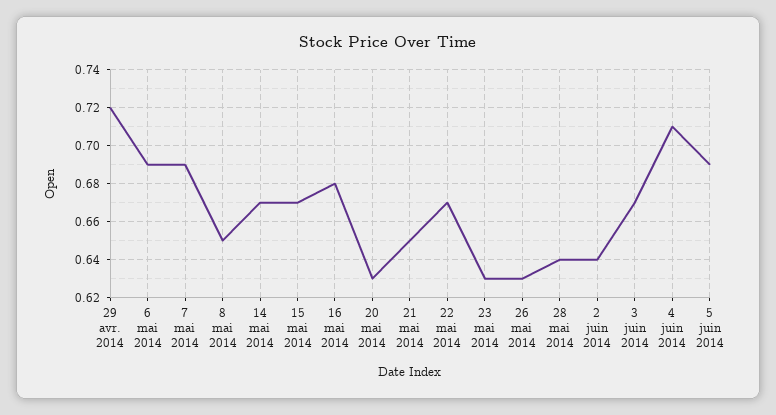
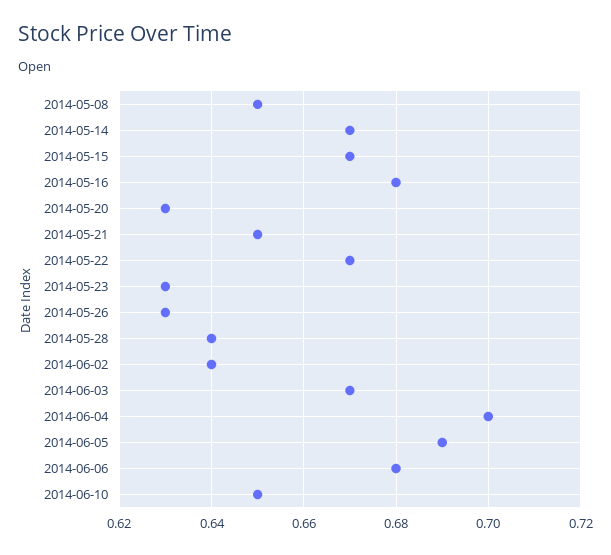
29 avr. 2014: 0.72 -> none
6 mai 2014: 0.69 -> none
7 mai 2014: 0.69 -> none
4 juin 2014: 0.71 -> 0.7
2014-06-06: none -> 0.68
2014-06-10: none -> 0.65

